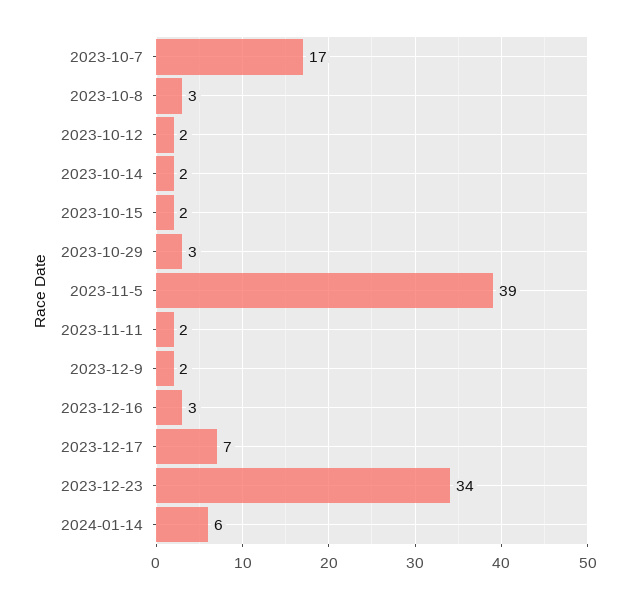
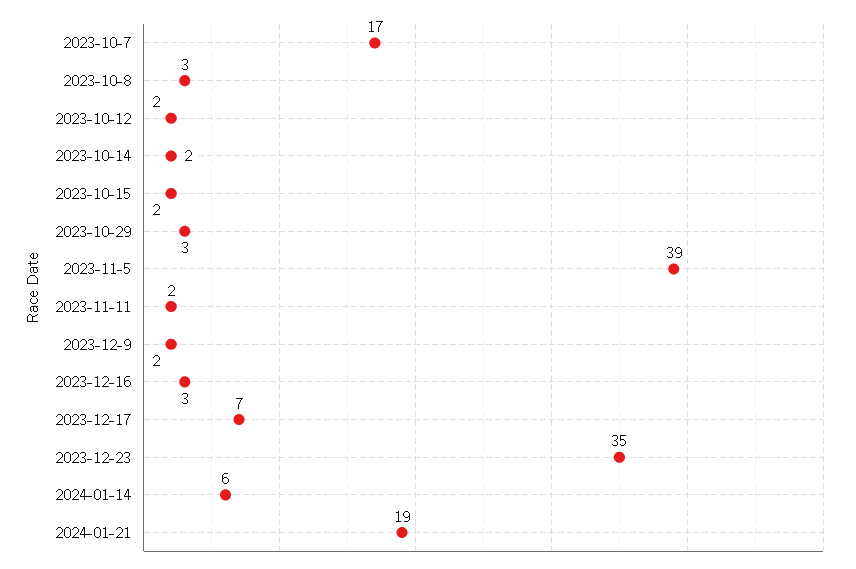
2023-12-23: 34 -> 35
2024-01-21: none -> 19

